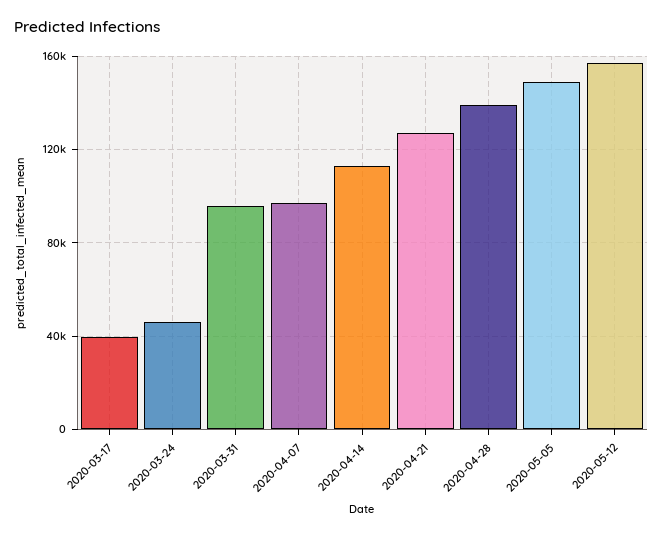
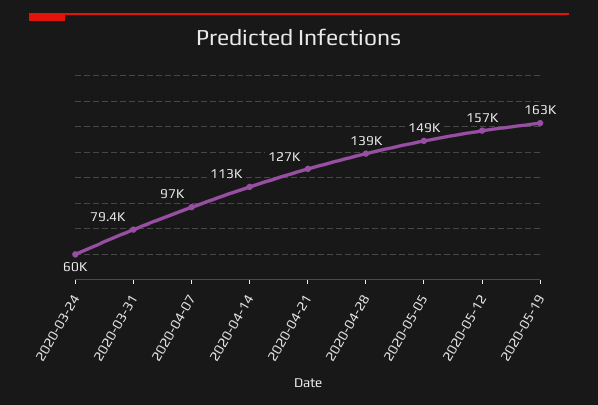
2020-03-17: 40000 -> none
2020-03-24: 45000 -> 60000
2020-03-31: 95000 -> 79400
2020-05-19: none -> 163000

